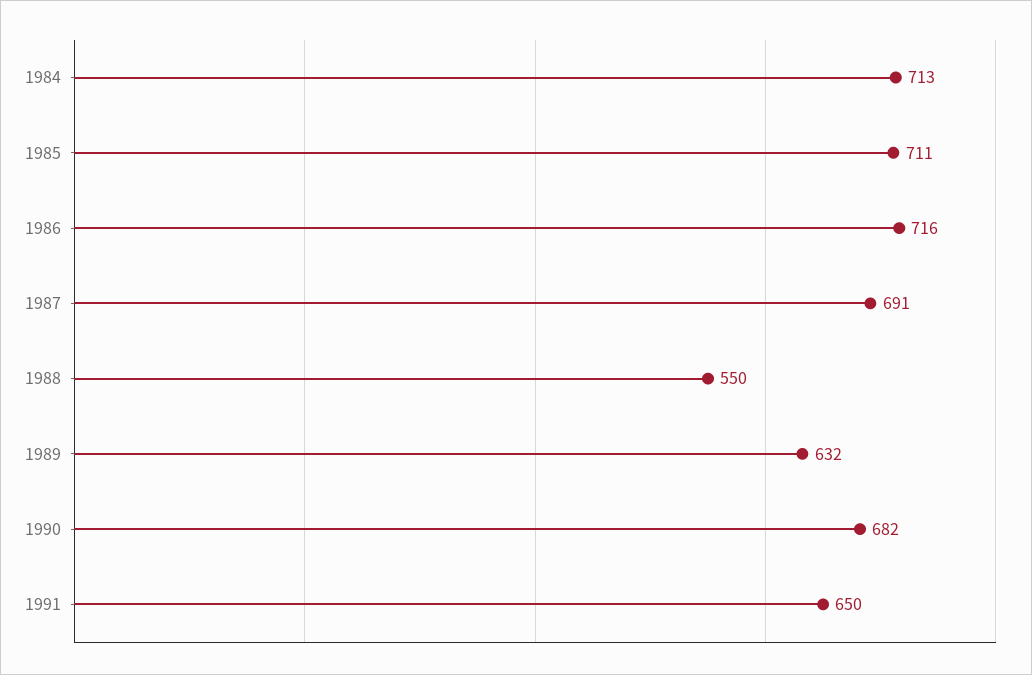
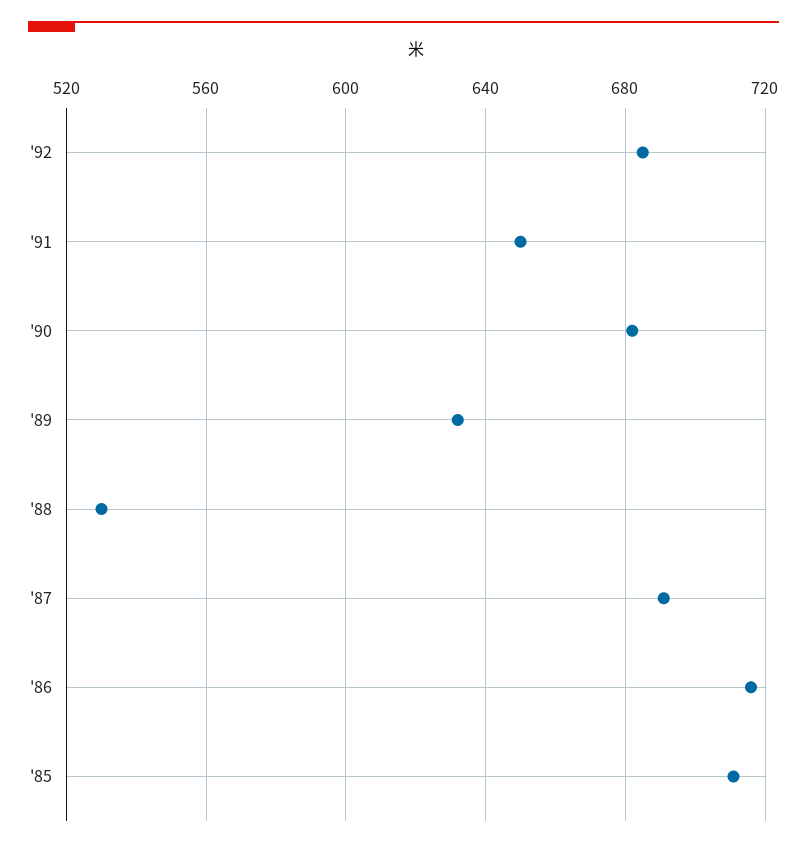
1984: 713 -> none
1988: 550 -> 530
'92: none -> 685

